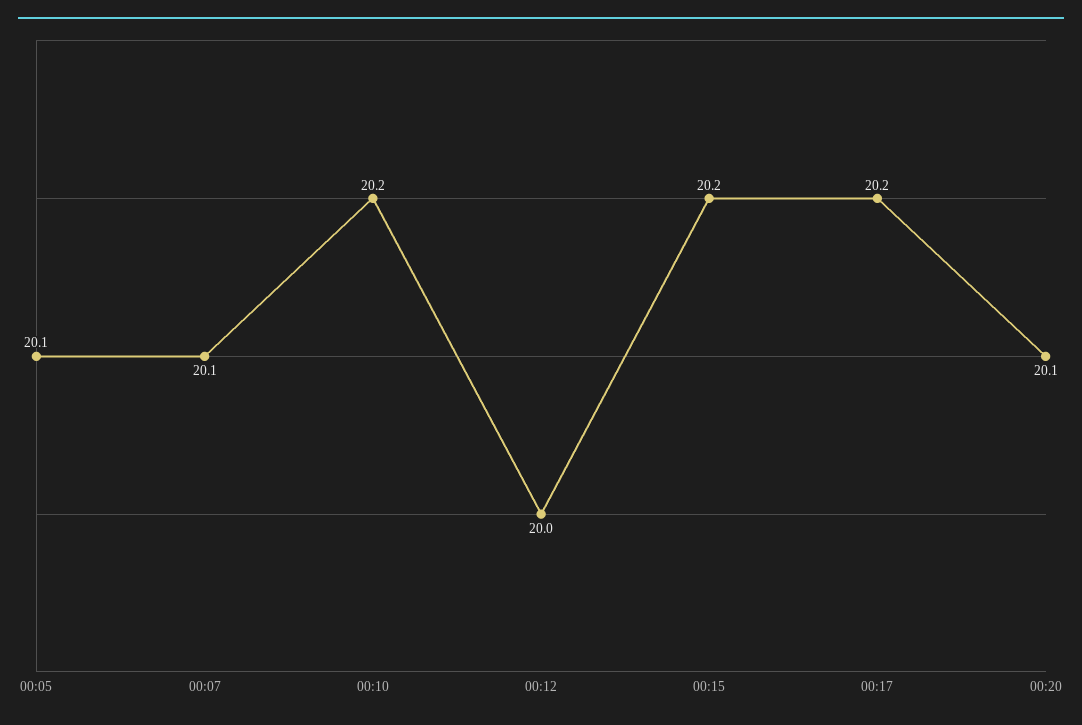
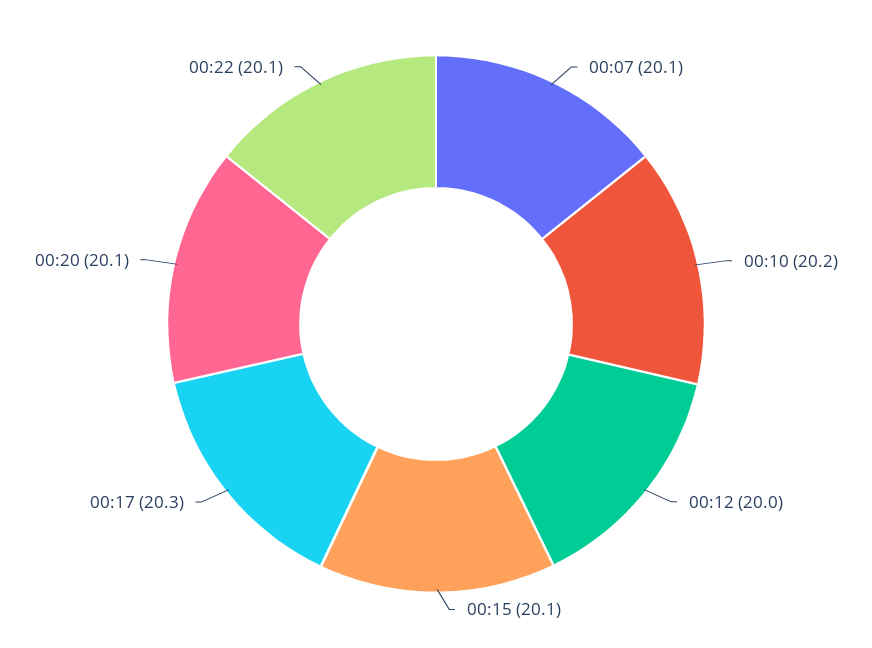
00:05: 20.1 -> none
00:15: 20.2 -> 20.1
00:17: 20.2 -> 20.3
00:22: none -> 20.1

